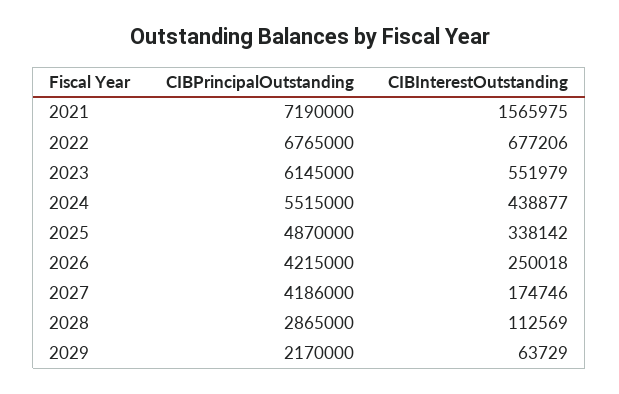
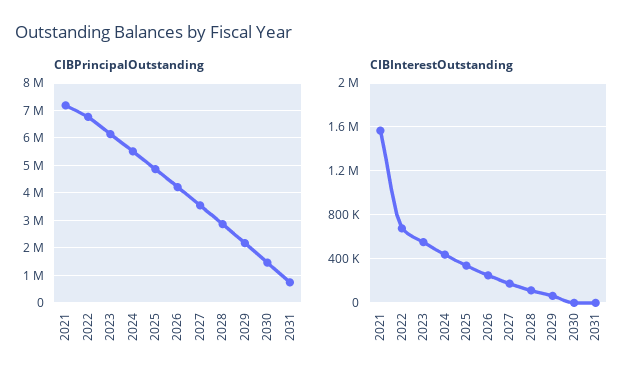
CIBPrincipalOutstanding, 2027: 4186000 -> 3500000
CIBPrincipalOutstanding, 2030: none -> 1500000
CIBPrincipalOutstanding, 2031: none -> 750000
CIBInterestOutstanding, 2030: none -> 0
CIBInterestOutstanding, 2031: none -> 0

